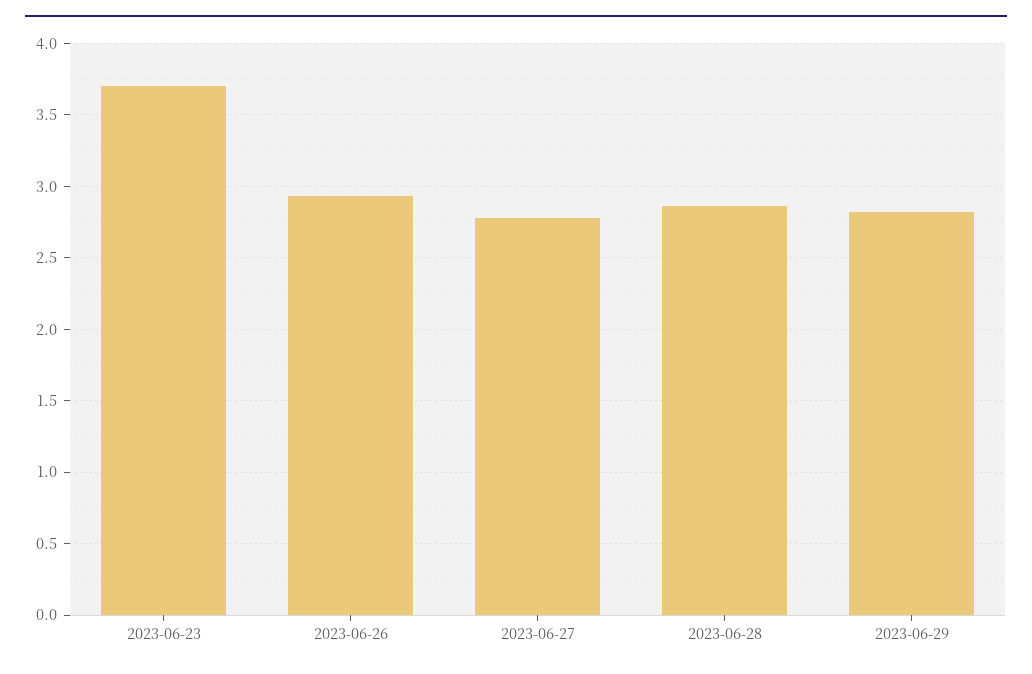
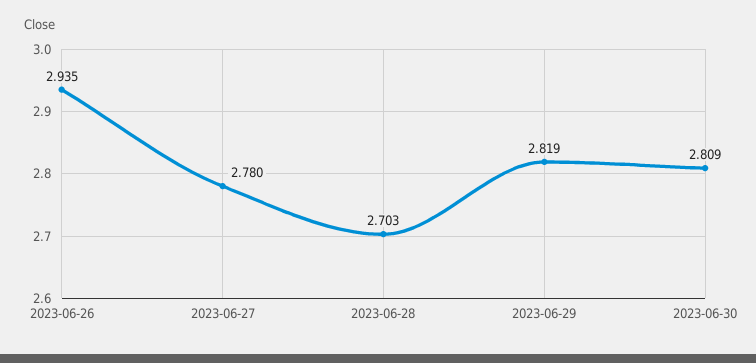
2023-06-23: 3.7 -> none
2023-06-28: 2.85 -> 2.703
2023-06-30: none -> 2.809

